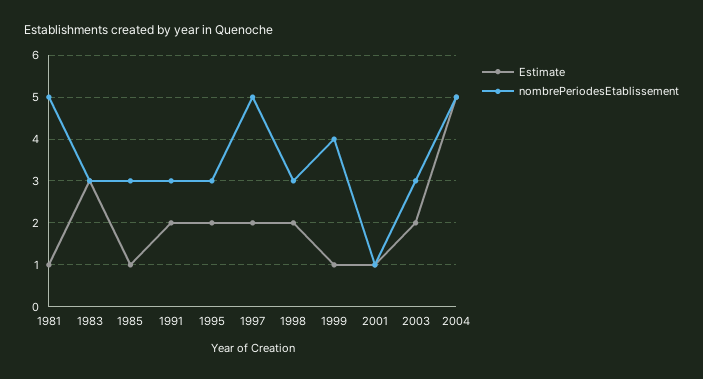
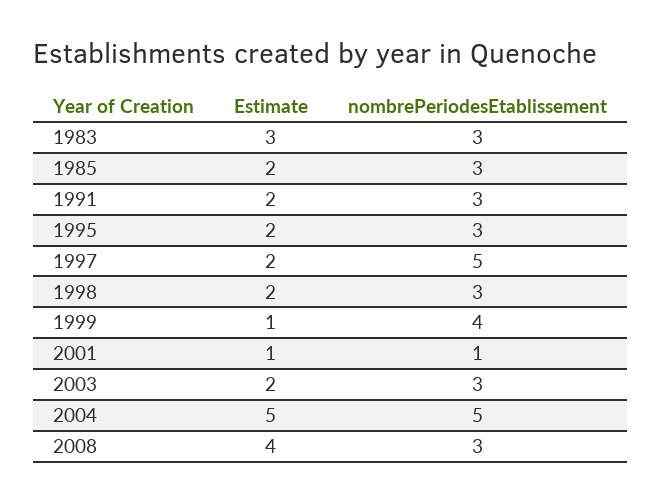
Estimate, 1981: 1 -> none
nombrePeriodesEtablissement, 1981: 5 -> none
Estimate, 1985: 1 -> 2
Estimate, 2008: none -> 4
nombrePeriodesEtablissement, 2008: none -> 3

